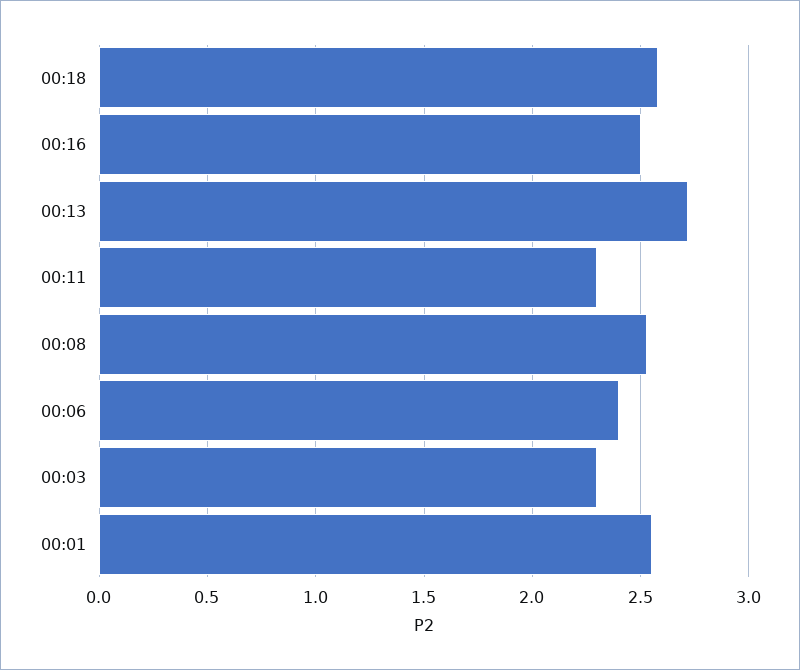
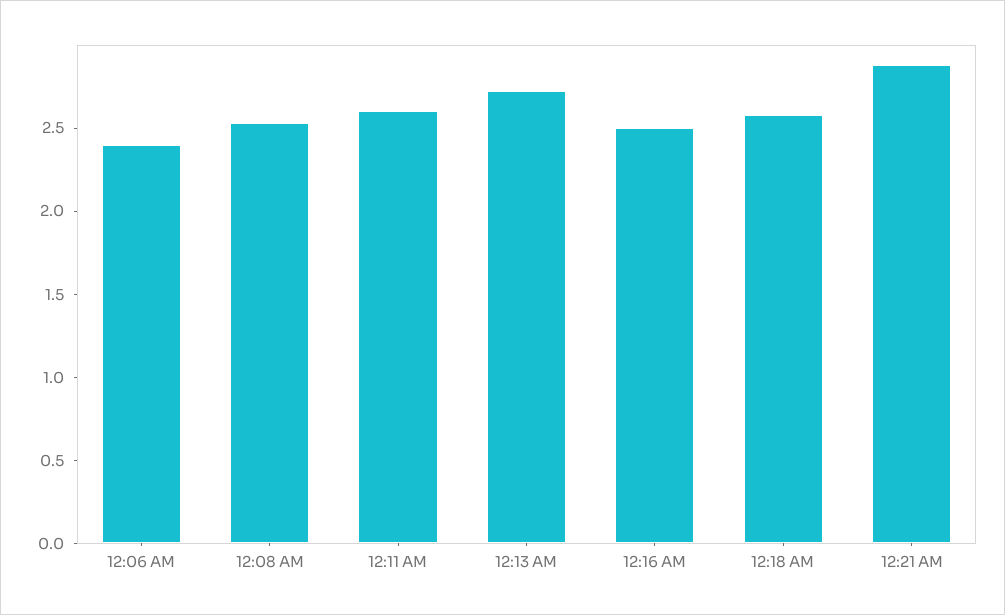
00:11: 2.3 -> 2.6
00:03: 2.3 -> none
00:01: 2.55 -> none
12:21 AM: none -> 2.9

